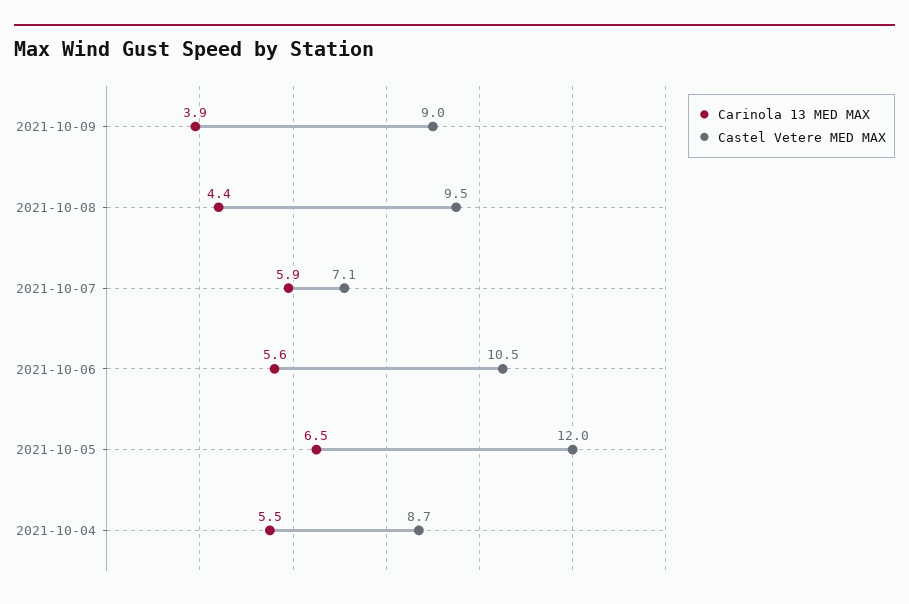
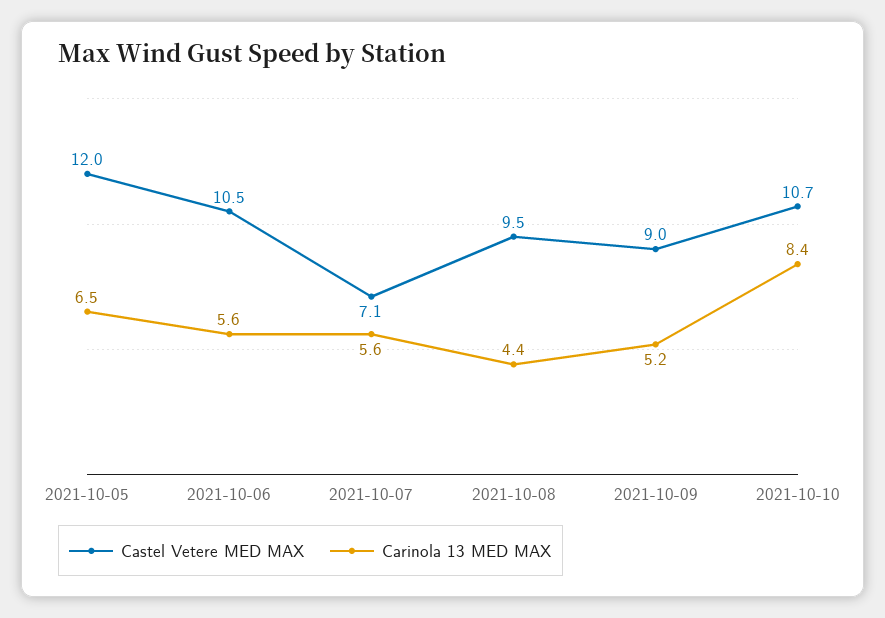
Carinola 13 MED MAX, 2021-10-09: 3.9 -> 5.2
Carinola 13 MED MAX, 2021-10-07: 5.9 -> 5.6
Carinola 13 MED MAX, 2021-10-04: 5.5 -> none
Castel Vetere MED MAX, 2021-10-04: 8.7 -> none
Castel Vetere MED MAX, 2021-10-10: none -> 10.7
Carinola 13 MED MAX, 2021-10-10: none -> 8.4

